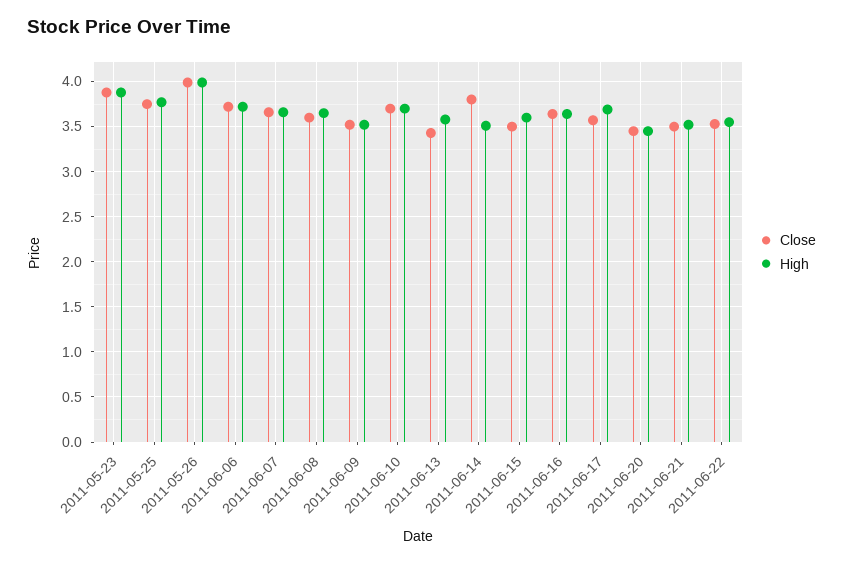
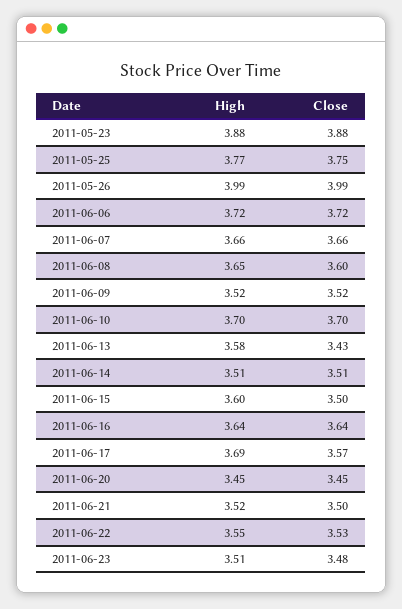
Close, 2011-06-14: 3.8 -> 3.51
High, 2011-06-23: none -> 3.51
Close, 2011-06-23: none -> 3.48

